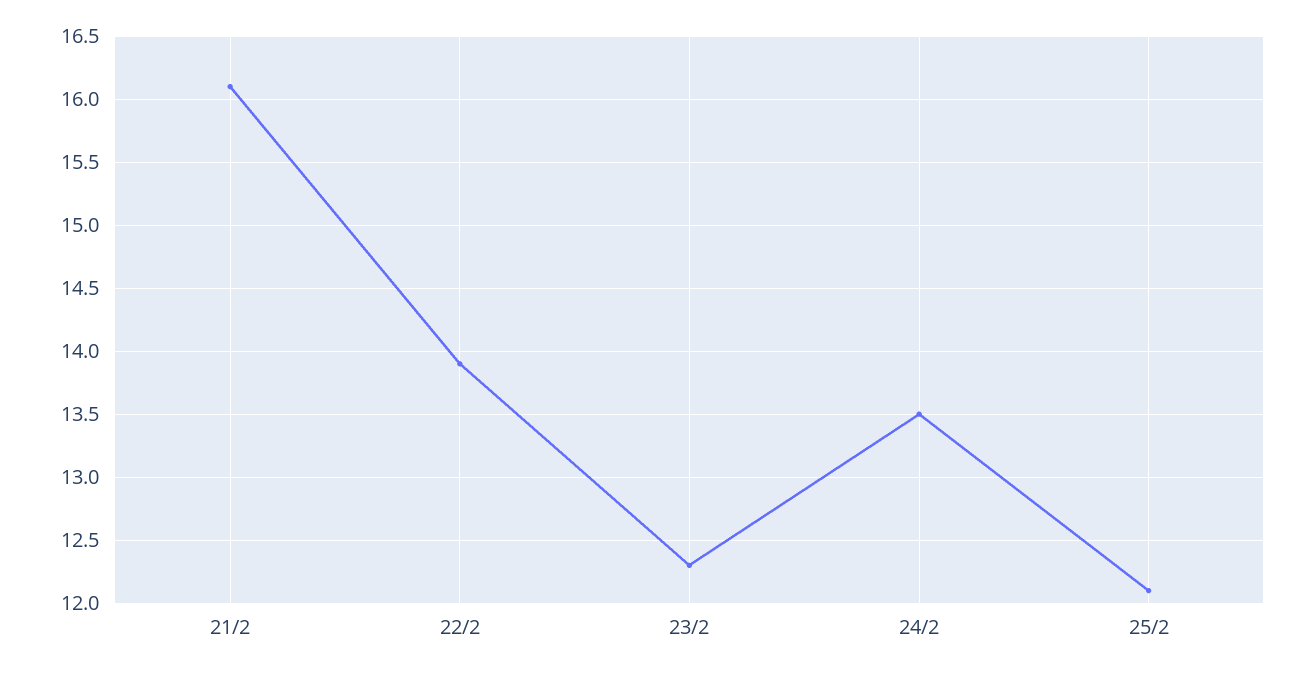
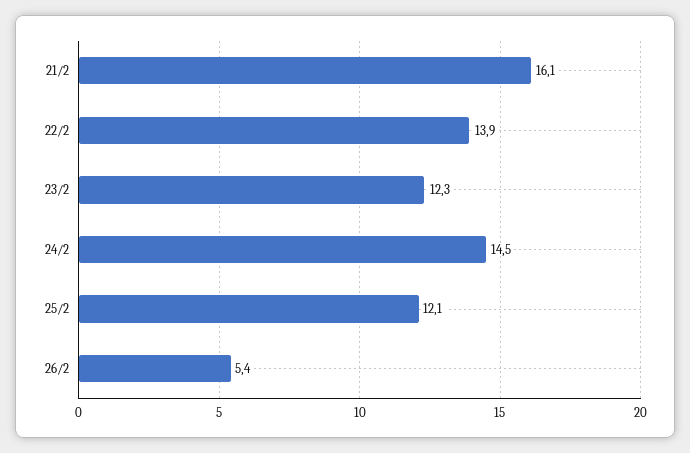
24/2: 13.5 -> 14.5
26/2: none -> 5.4

